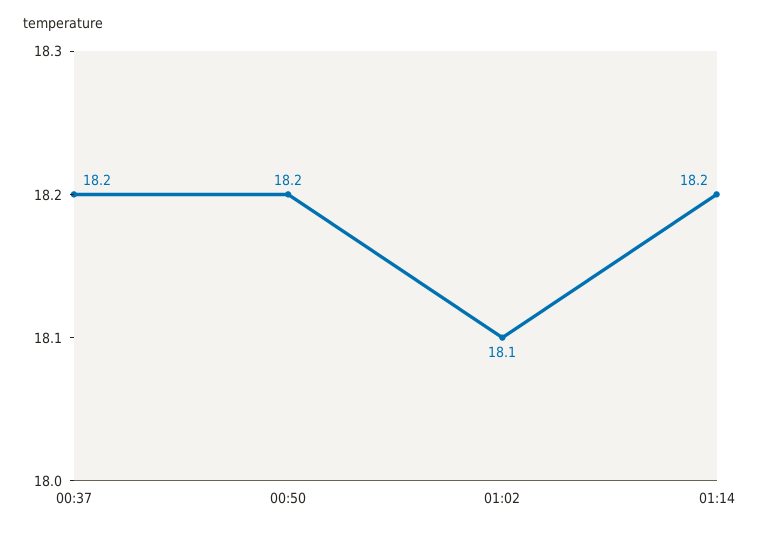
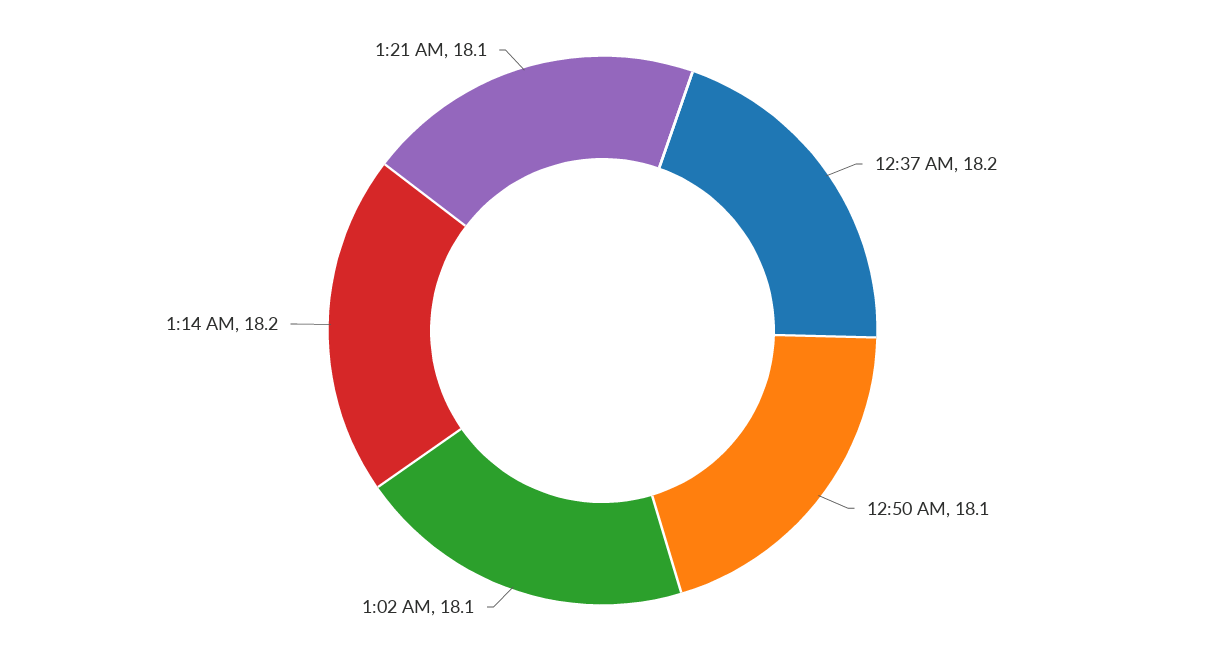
00:50: 18.2 -> 18.1
1:21 AM: none -> 18.1

